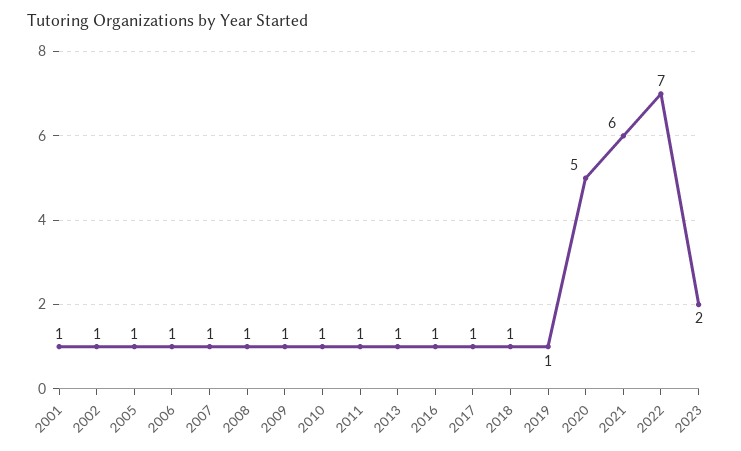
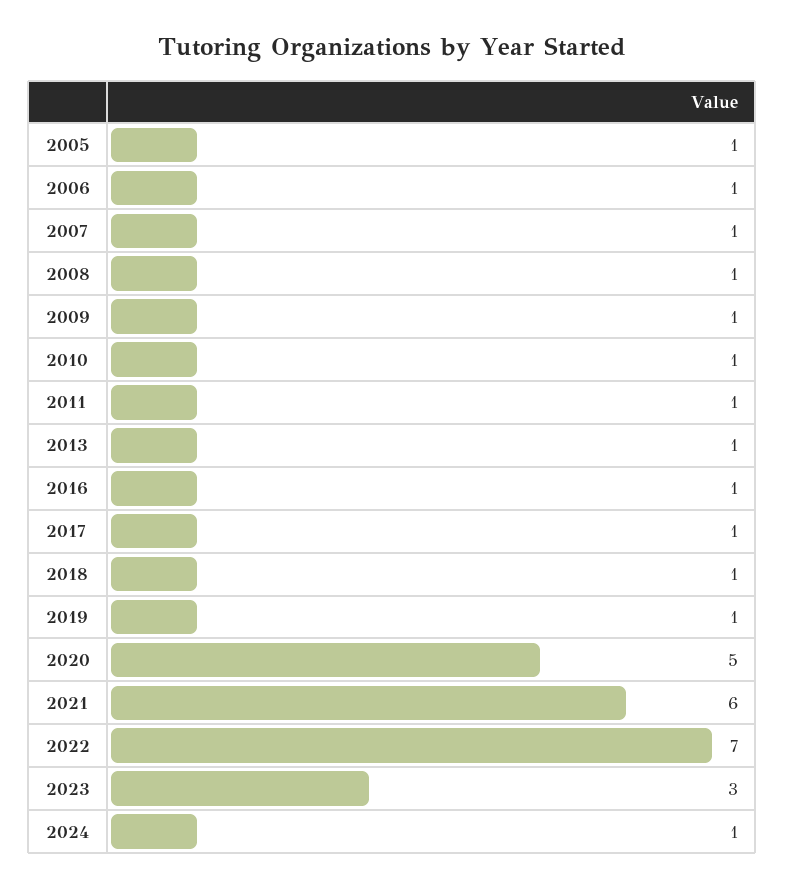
2001: 1 -> none
2002: 1 -> none
2023: 2 -> 3
2024: none -> 1

